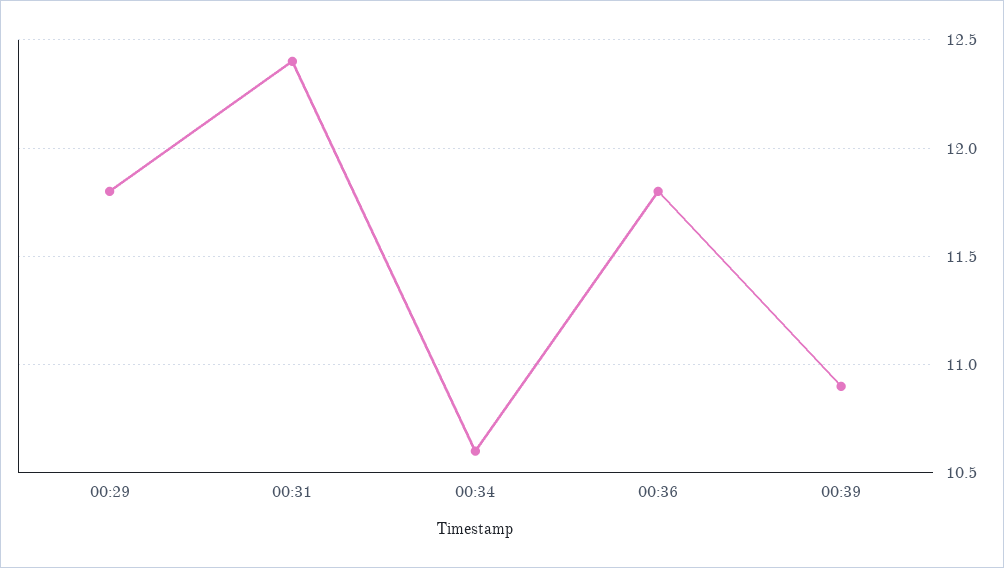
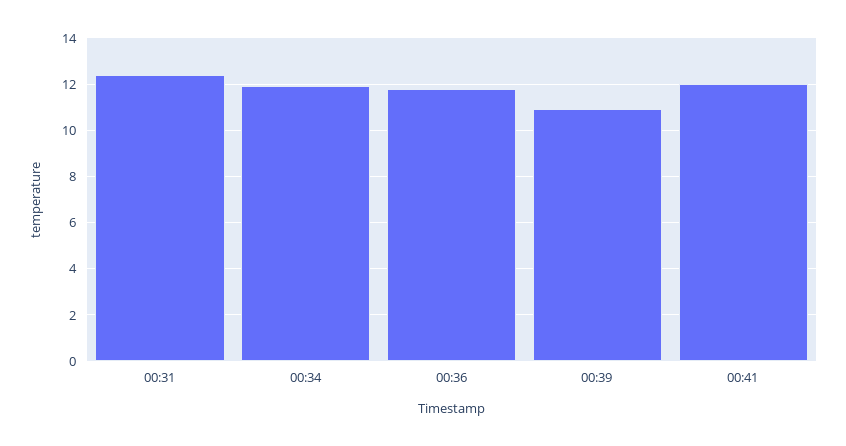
00:29: 11.8 -> none
00:34: 10.6 -> 12
00:41: none -> 12

